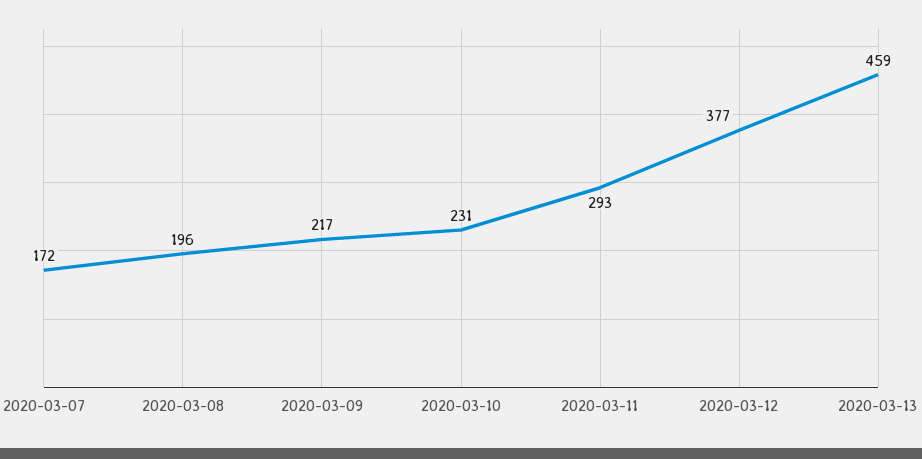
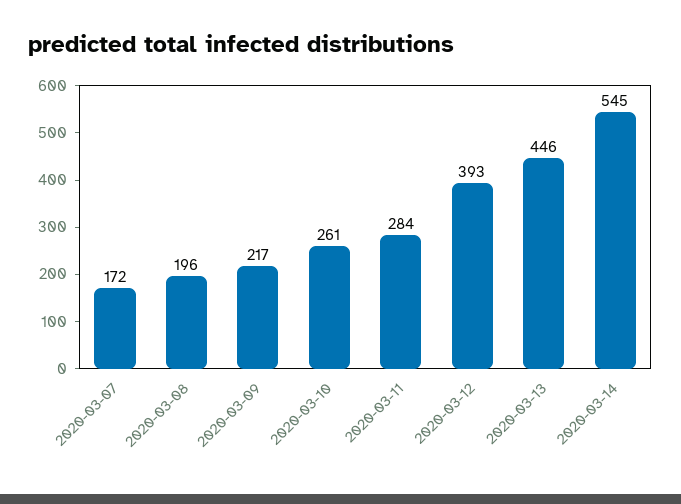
2020-03-10: 231 -> 261
2020-03-11: 293 -> 284
2020-03-12: 377 -> 393
2020-03-13: 459 -> 446
2020-03-14: none -> 545

